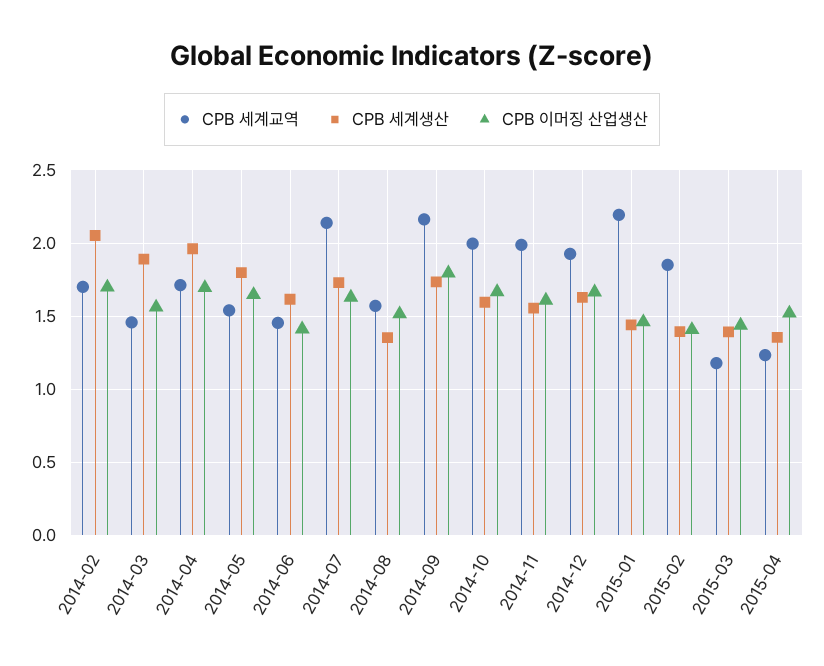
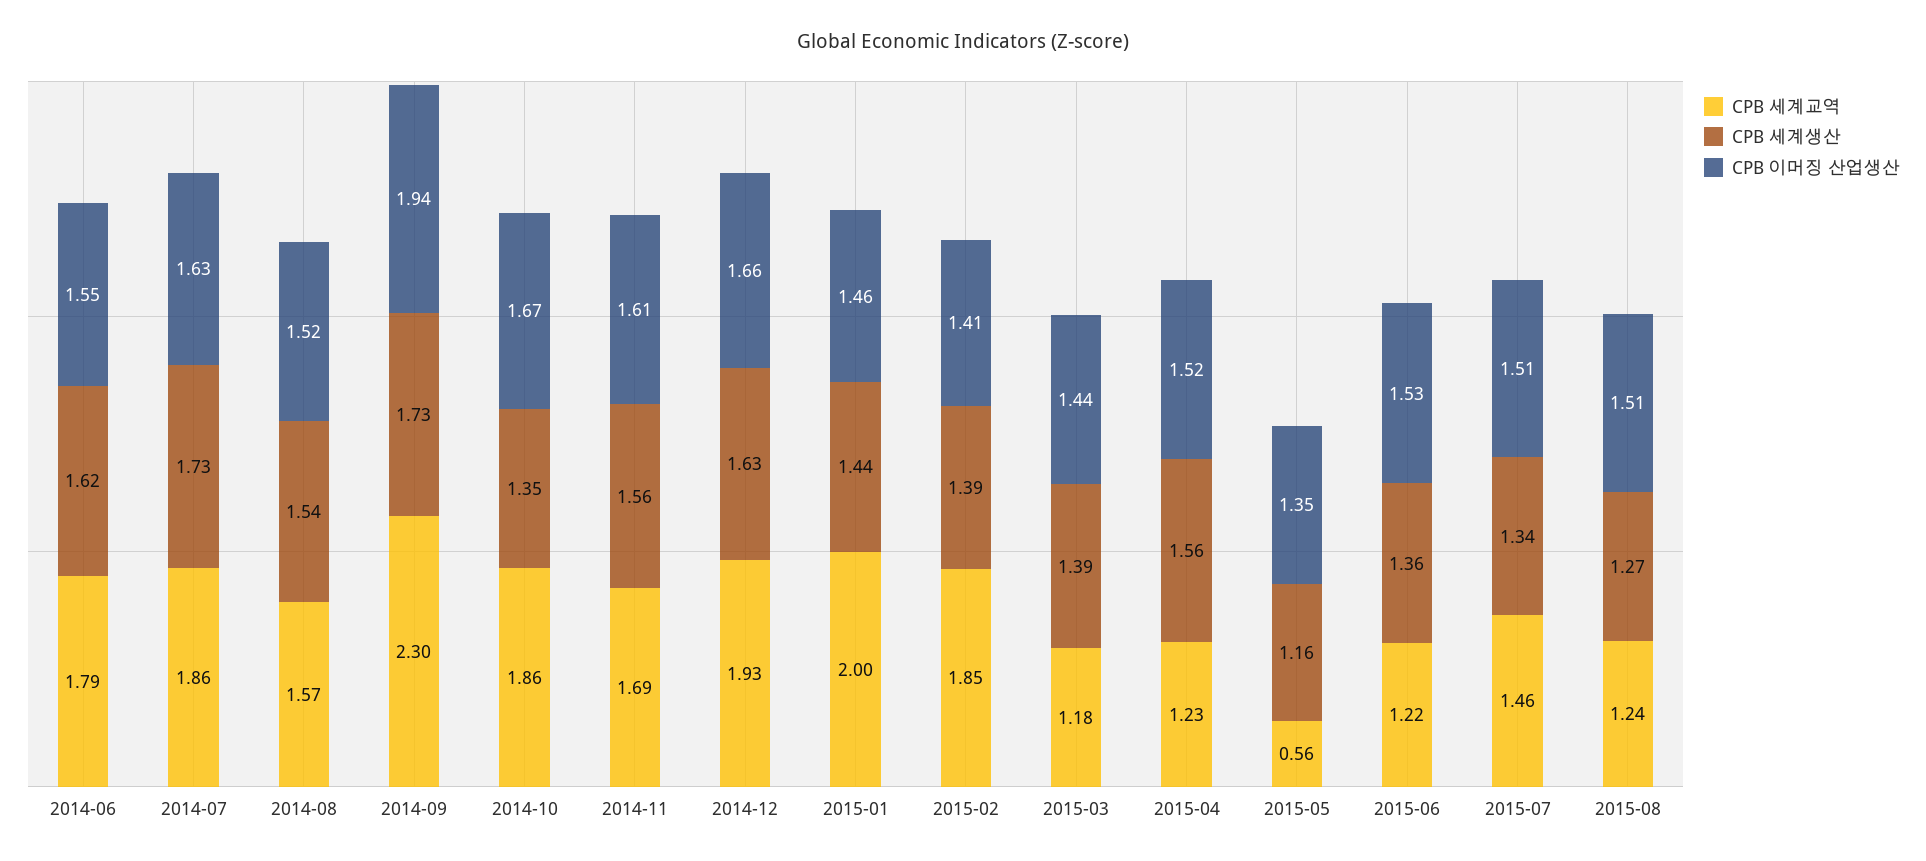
CPB 세계교역, 2014-02: 1.7 -> none
CPB 세계생산, 2014-02: 2.05 -> none
CPB 이머징 산업생산, 2014-02: 1.7 -> none
CPB 세계교역, 2014-03: 1.45 -> none
CPB 세계생산, 2014-03: 1.9 -> none
CPB 이머징 산업생산, 2014-03: 1.55 -> none
CPB 세계교역, 2014-04: 1.7 -> none
CPB 세계생산, 2014-04: 1.95 -> none
CPB 이머징 산업생산, 2014-04: 1.7 -> none
CPB 세계교역, 2014-05: 1.55 -> none
CPB 세계생산, 2014-05: 1.8 -> none
CPB 이머징 산업생산, 2014-05: 1.65 -> none
CPB 세계교역, 2014-06: 1.45 -> 1.79
CPB 이머징 산업생산, 2014-06: 1.4 -> 1.55
CPB 세계교역, 2014-07: 2.15 -> 1.86
CPB 세계생산, 2014-08: 1.35 -> 1.54
CPB 세계교역, 2014-09: 2.15 -> 2.3
CPB 이머징 산업생산, 2014-09: 1.8 -> 1.94
CPB 세계교역, 2014-10: 2 -> 1.86
CPB 세계생산, 2014-10: 1.6 -> 1.35
CPB 세계교역, 2014-11: 2 -> 1.69
CPB 세계교역, 2015-01: 2.2 -> 2
CPB 세계생산, 2015-04: 1.35 -> 1.56
CPB 세계교역, 2015-05: none -> 0.56
CPB 세계생산, 2015-05: none -> 1.16
CPB 이머징 산업생산, 2015-05: none -> 1.35
CPB 세계교역, 2015-06: none -> 1.22
CPB 세계생산, 2015-06: none -> 1.36
CPB 이머징 산업생산, 2015-06: none -> 1.53
CPB 세계교역, 2015-07: none -> 1.46
CPB 세계생산, 2015-07: none -> 1.34
CPB 이머징 산업생산, 2015-07: none -> 1.51
CPB 세계교역, 2015-08: none -> 1.24
CPB 세계생산, 2015-08: none -> 1.27
CPB 이머징 산업생산, 2015-08: none -> 1.51

